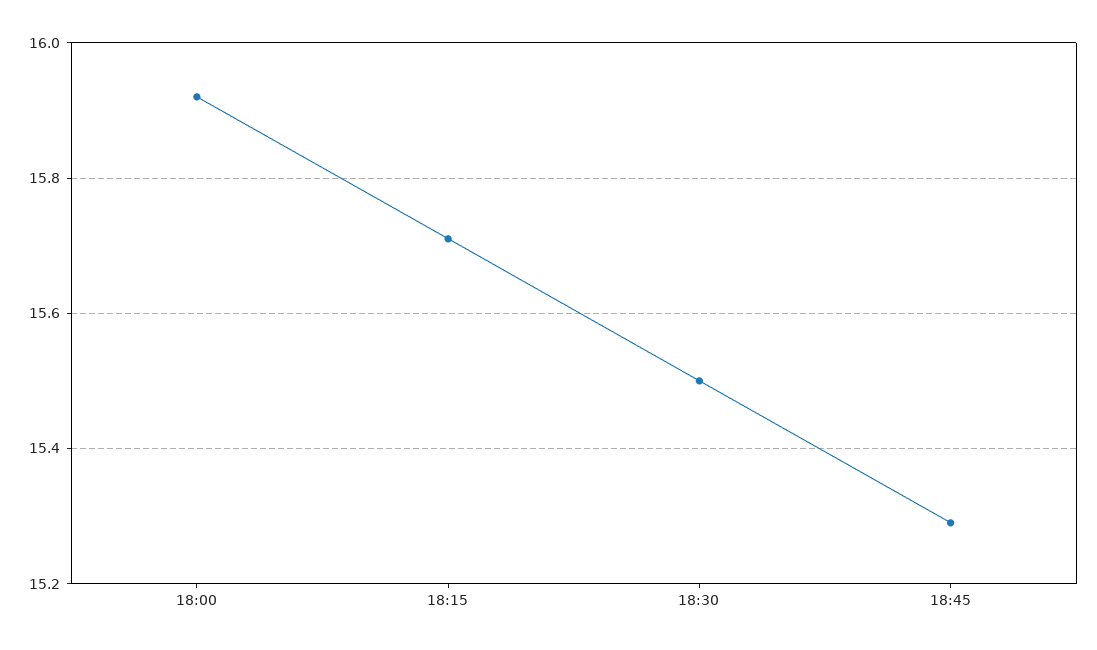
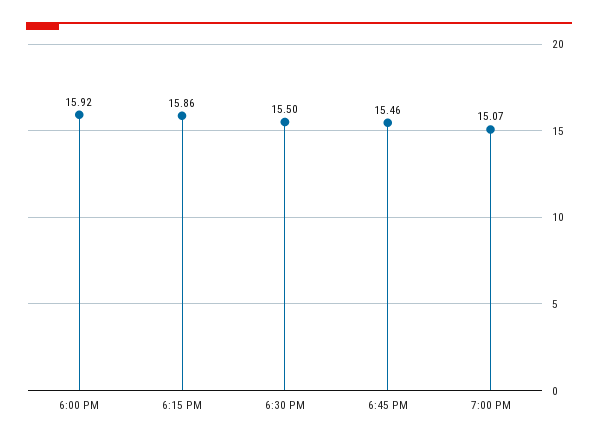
18:15: 15.7 -> 15.86
18:45: 15.3 -> 15.46
7:00 PM: none -> 15.07

